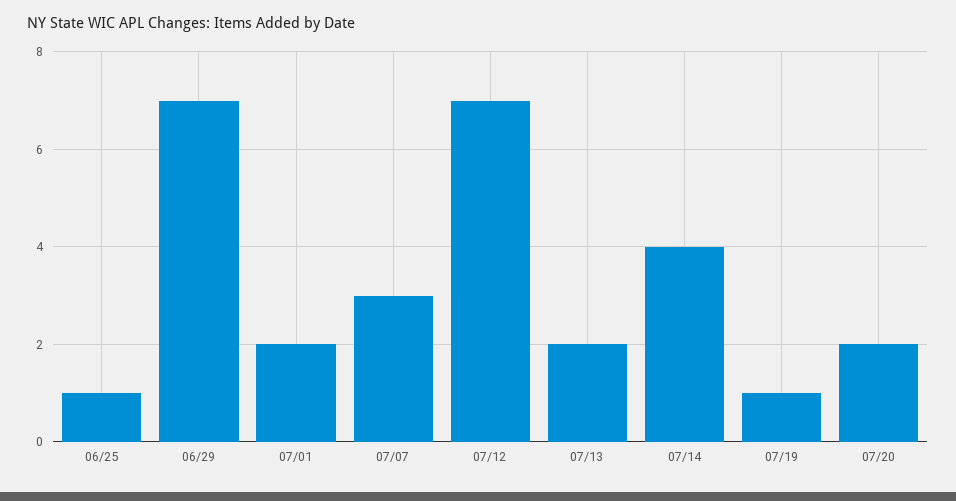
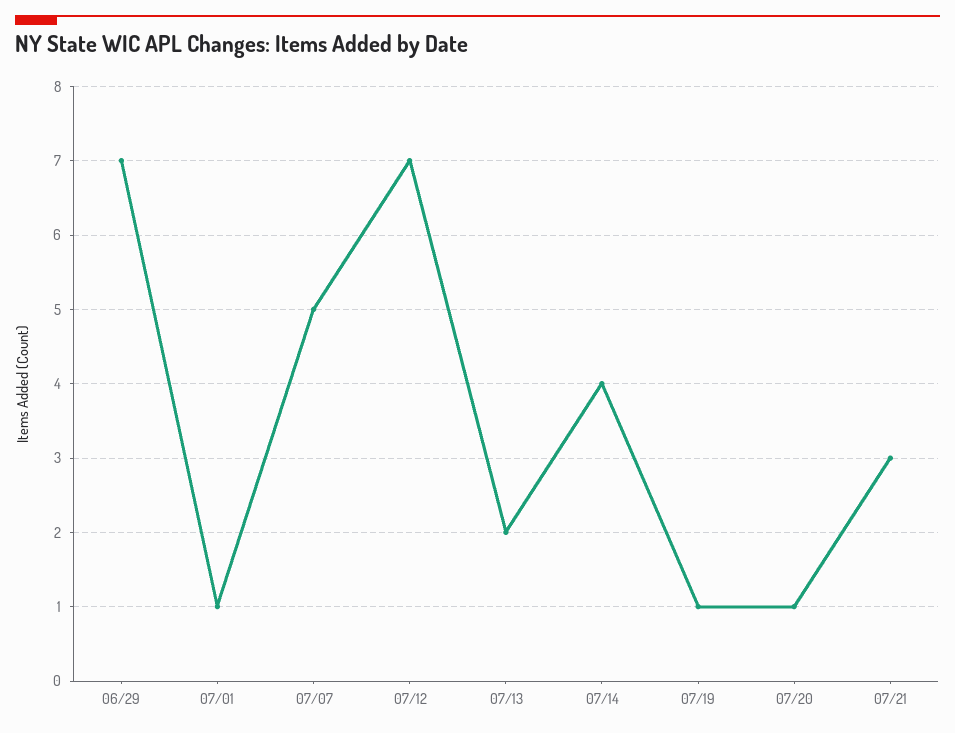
06/25: 1 -> none
07/01: 2 -> 1
07/07: 3 -> 5
07/20: 2 -> 1
07/21: none -> 3

